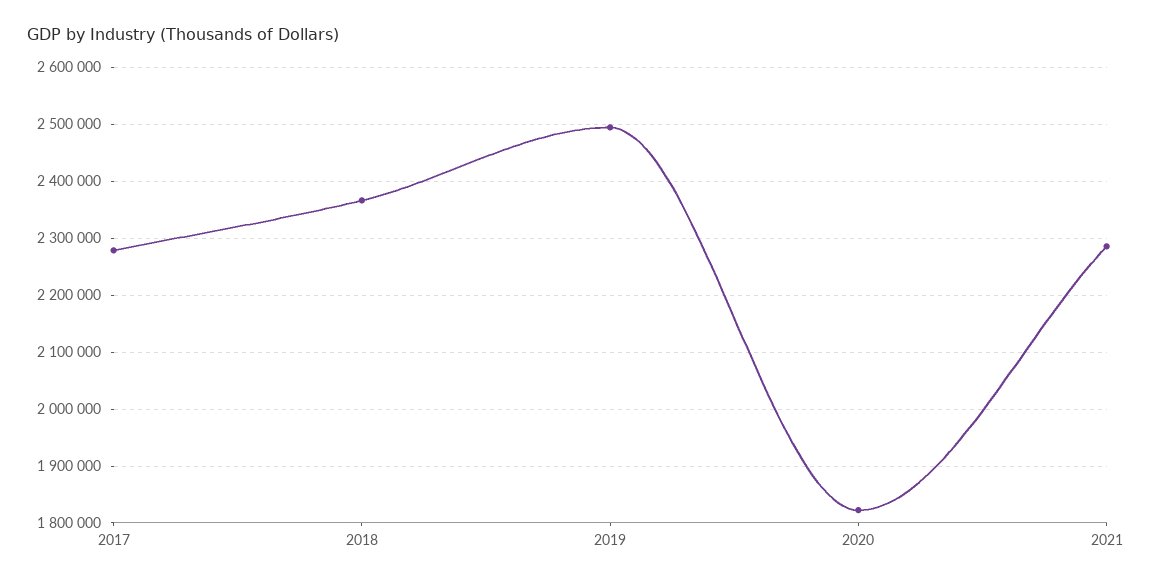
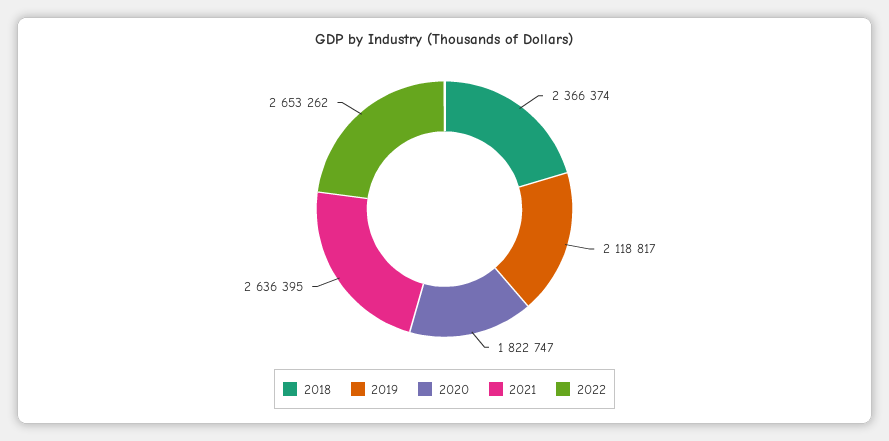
2017: 2280000 -> none
2019: 2500000 -> 2118817
2021: 2280000 -> 2636395
2022: none -> 2653262

